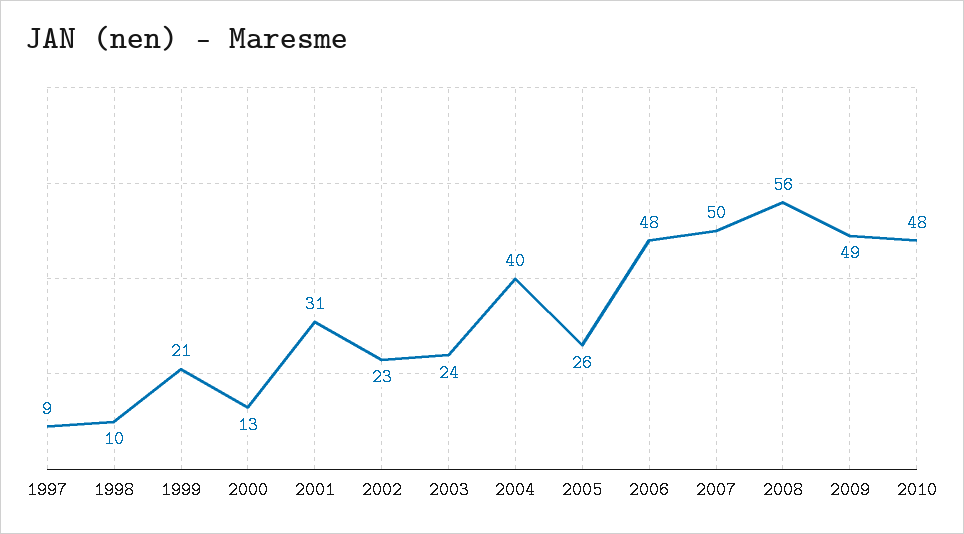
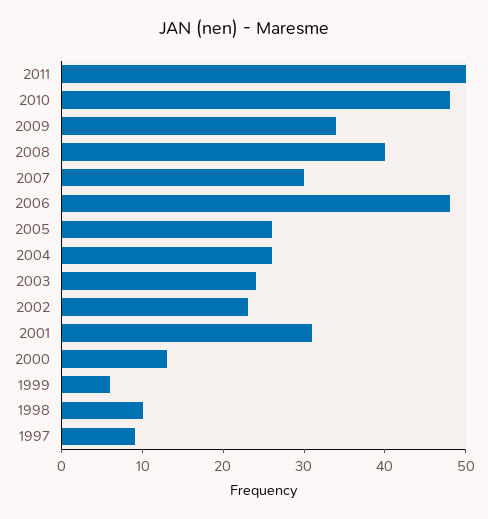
1999: 21 -> 6
2004: 40 -> 26
2007: 50 -> 30
2008: 56 -> 40
2009: 49 -> 34
2011: none -> 50

